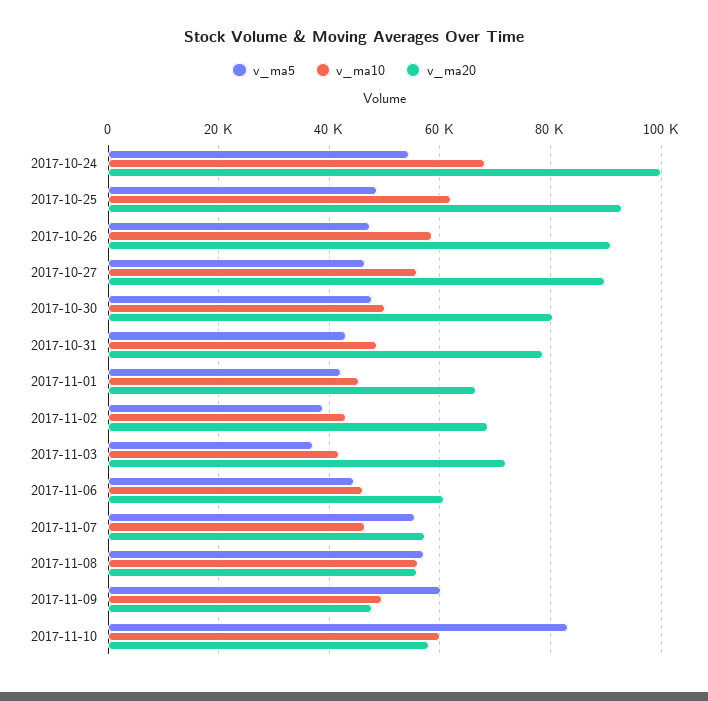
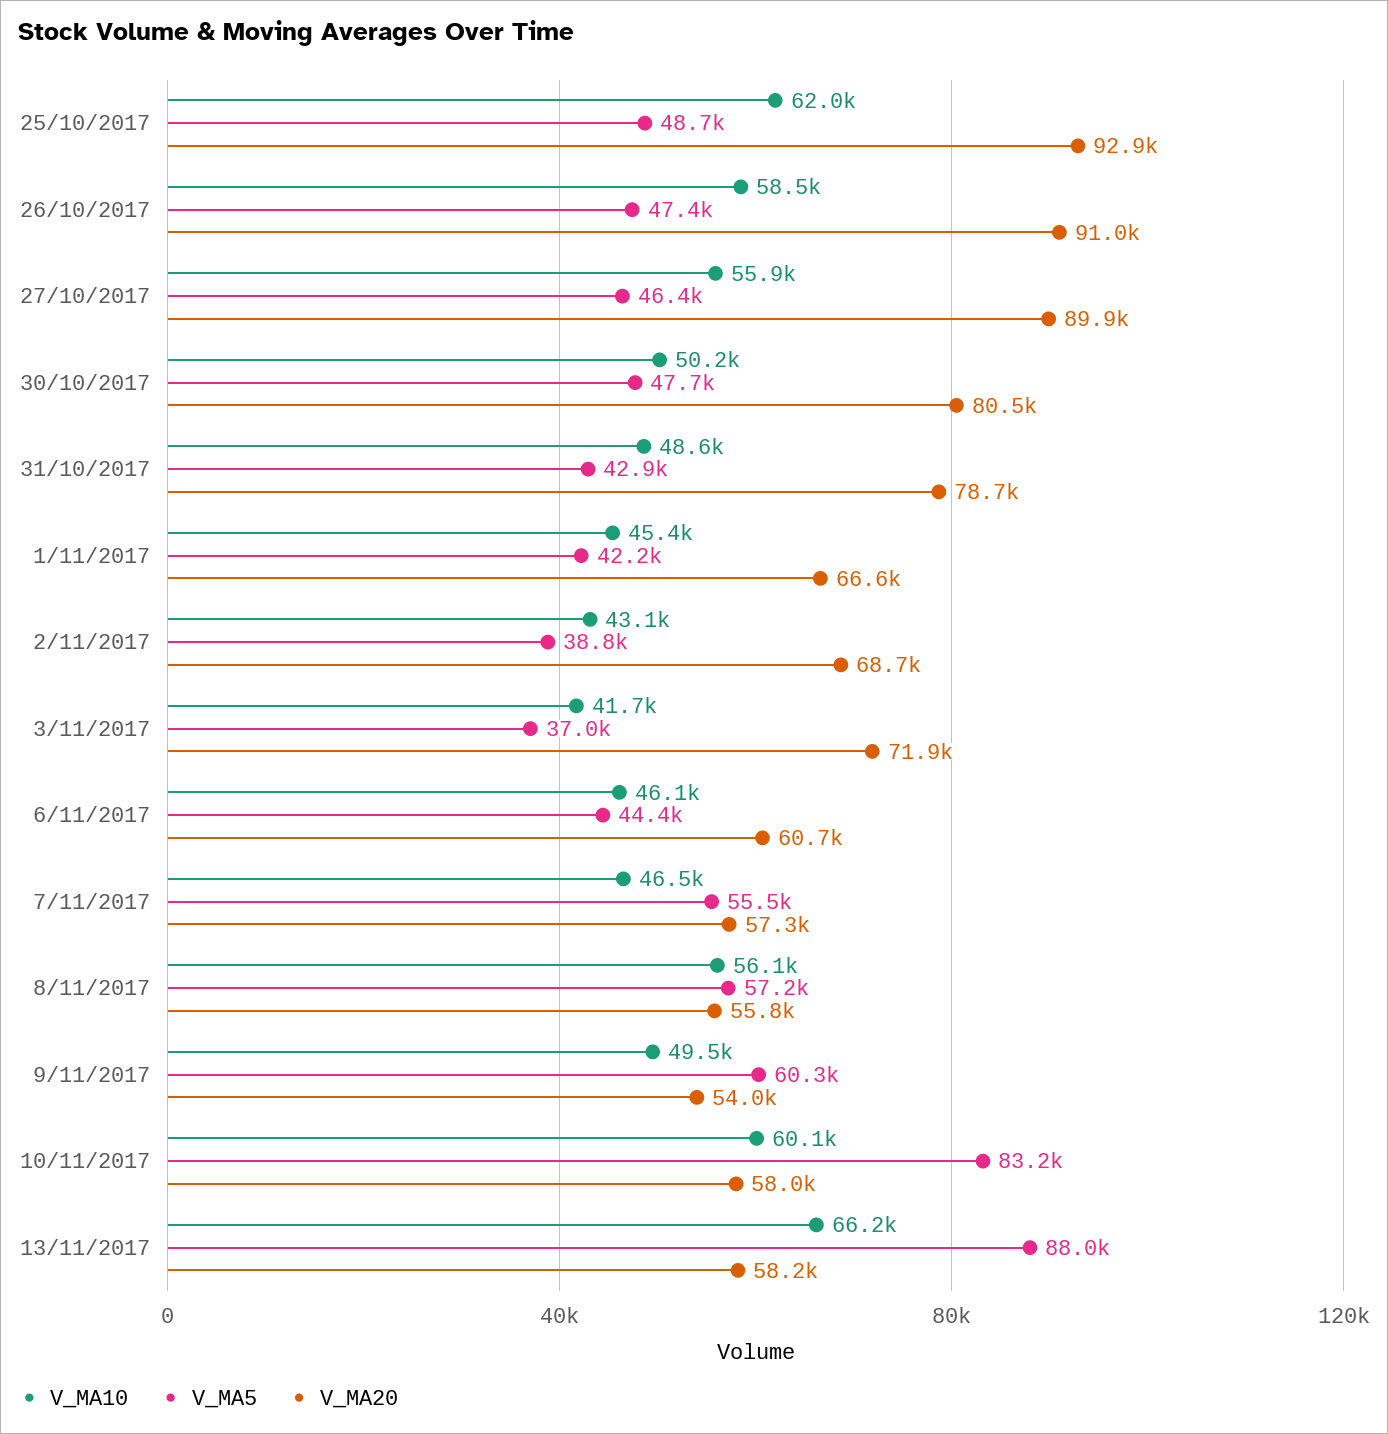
v_ma5, 2017-10-24: 54000 -> none
v_ma10, 2017-10-24: 68000 -> none
v_ma20, 2017-10-24: 100000 -> none
v_ma20, 2017-11-09: 48000 -> 54000
v_ma10, 13/11/2017: none -> 66200
v_ma5, 13/11/2017: none -> 88000
v_ma20, 13/11/2017: none -> 58200

